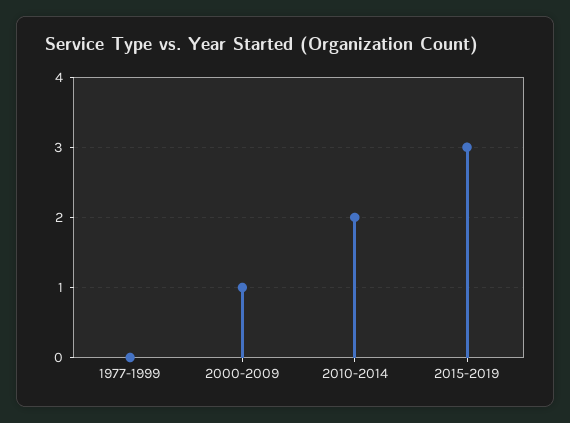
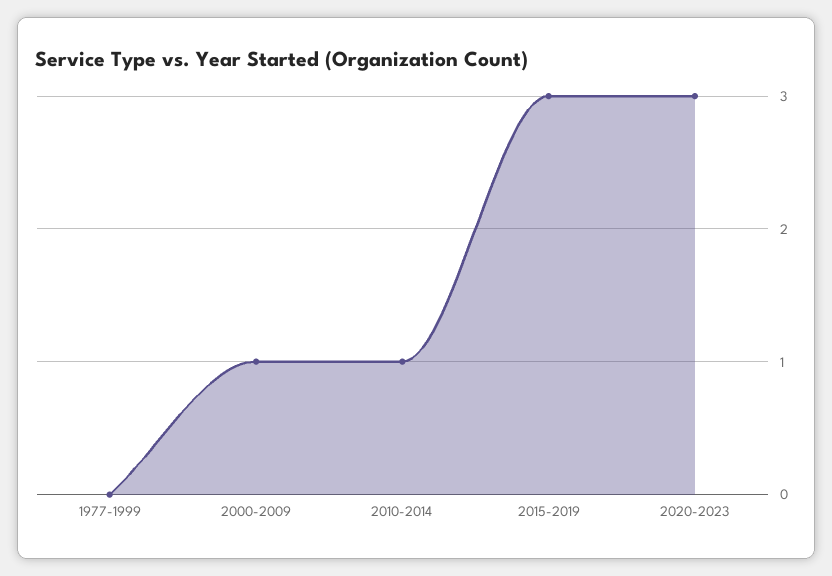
2010-2014: 2 -> 1
2020-2023: none -> 3

